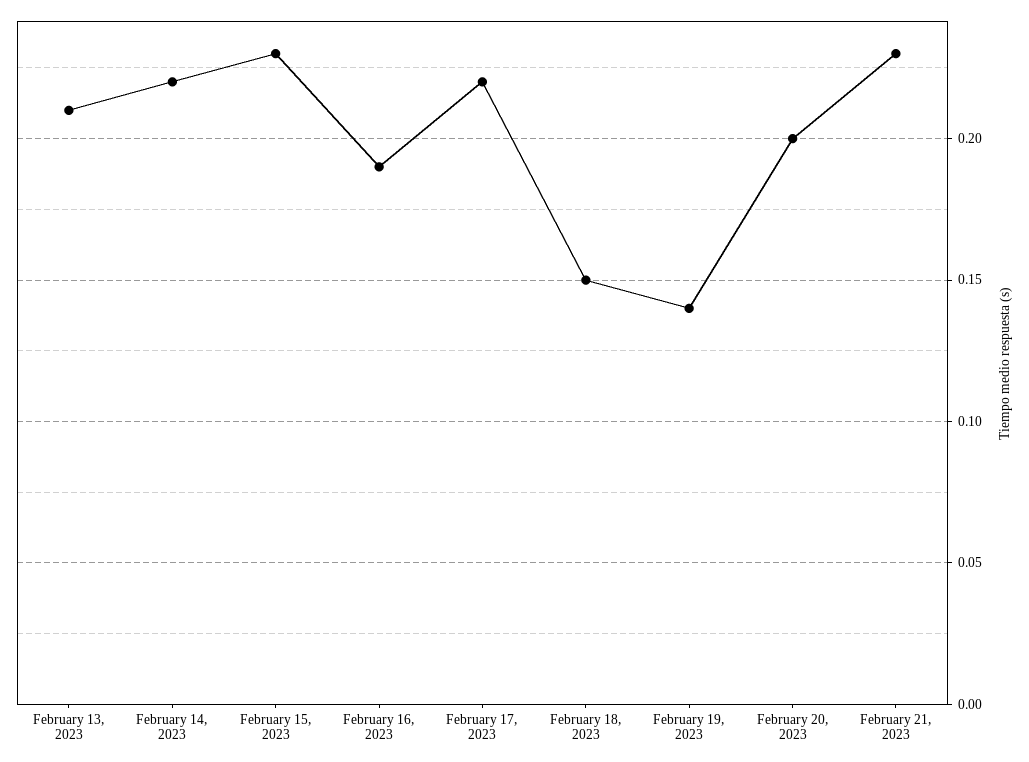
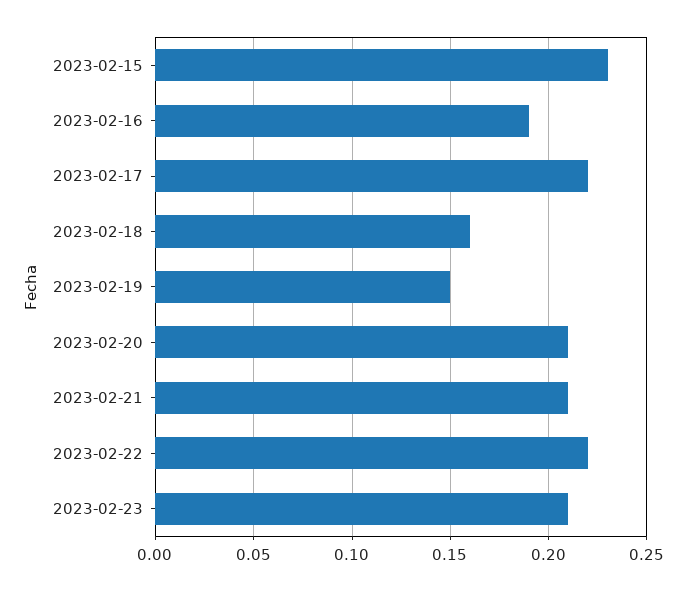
February 13, 2023: 0.21 -> none
February 14, 2023: 0.22 -> none
February 18, 2023: 0.15 -> 0.16
February 19, 2023: 0.14 -> 0.15
February 20, 2023: 0.2 -> 0.21
February 21, 2023: 0.23 -> 0.21
2023-02-22: none -> 0.22
2023-02-23: none -> 0.21

